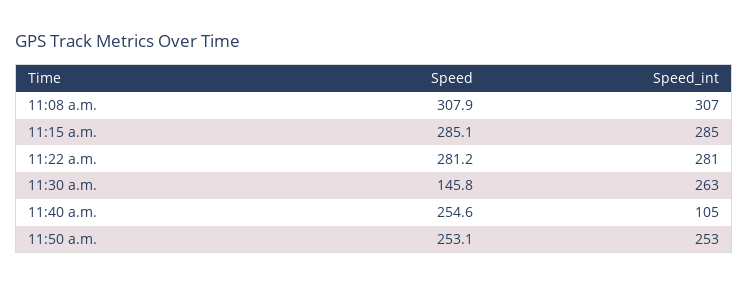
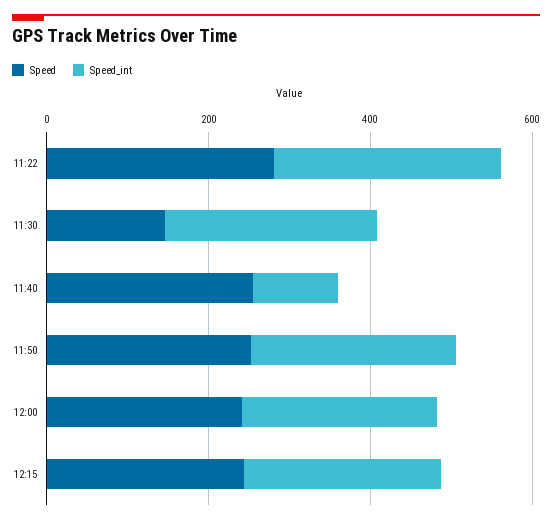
Speed, 11:08 a.m.: 307.9 -> none
Speed_int, 11:08 a.m.: 307 -> none
Speed, 11:15 a.m.: 285.1 -> none
Speed_int, 11:15 a.m.: 285 -> none
Speed, 12:00: none -> 250
Speed_int, 12:00: none -> 250
Speed, 12:15: none -> 250
Speed_int, 12:15: none -> 250

